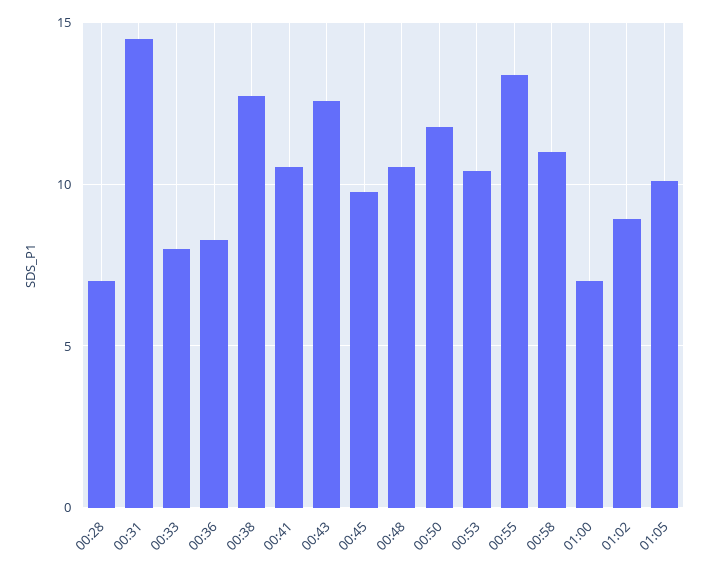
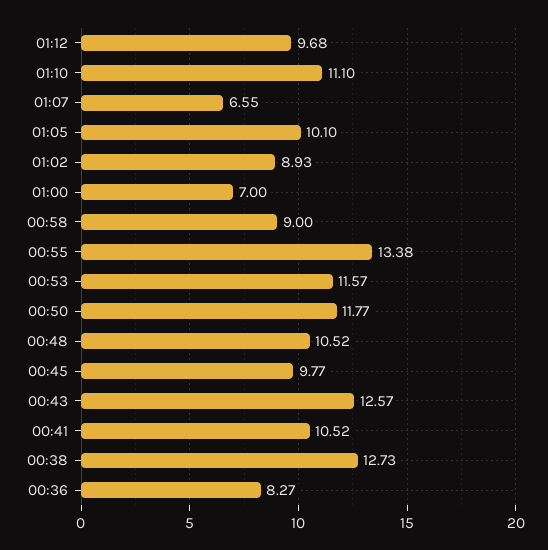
00:28: 7 -> none
00:31: 14.5 -> none
00:33: 8 -> none
00:53: 10.5 -> 11.57
00:58: 11 -> 9
01:12: none -> 9.68
01:10: none -> 11.1
01:07: none -> 6.55

